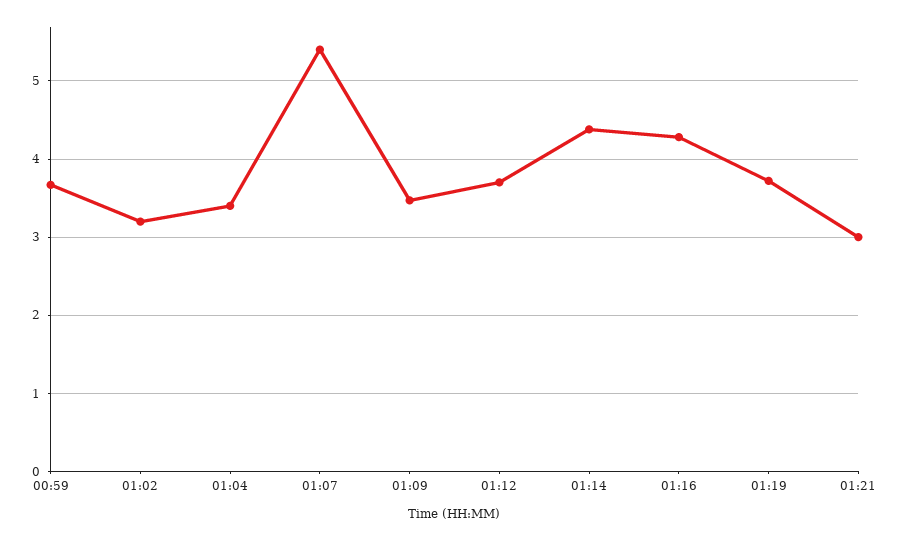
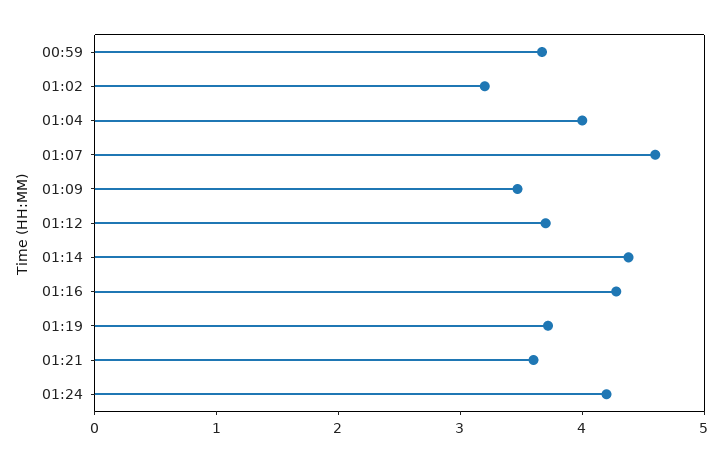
01:04: 3.4 -> 4
01:07: 5.4 -> 4.6
01:21: 3 -> 3.6
01:24: none -> 4.2

